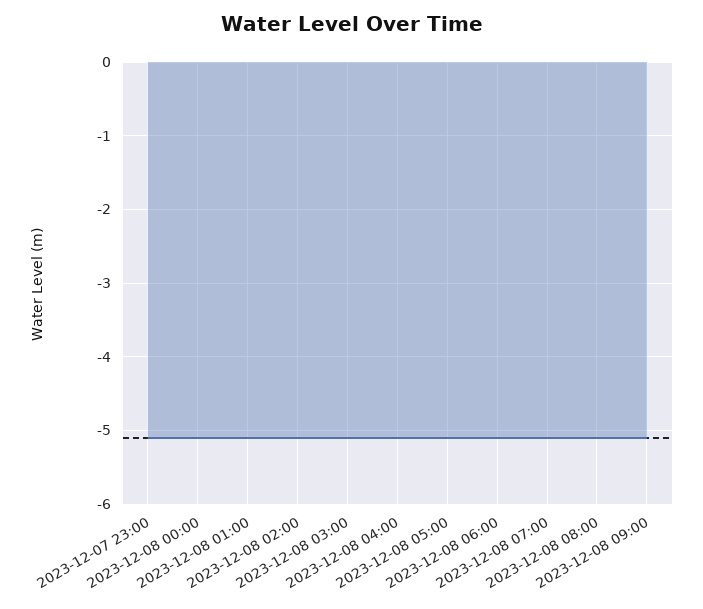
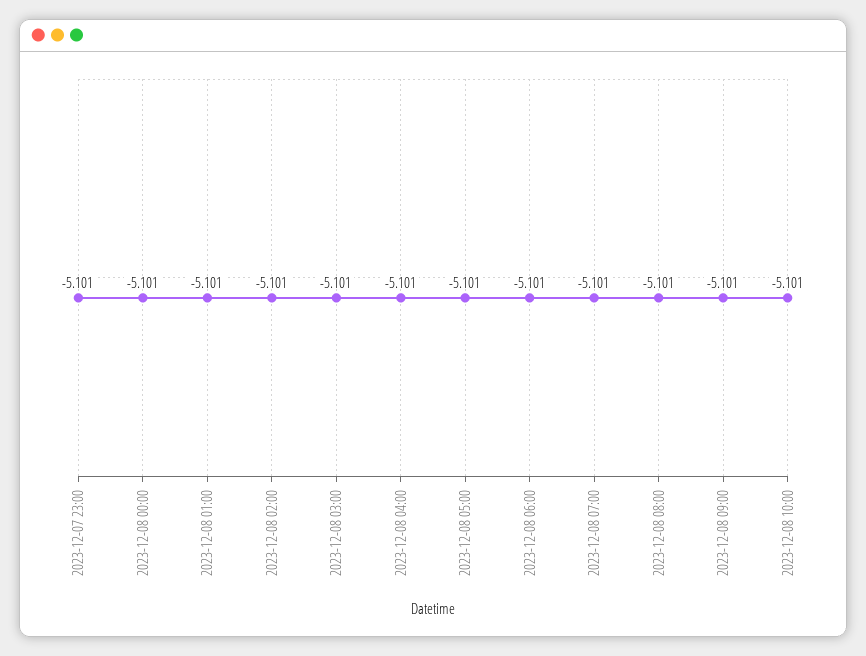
2023-12-08 10:00: none -> -5.101

